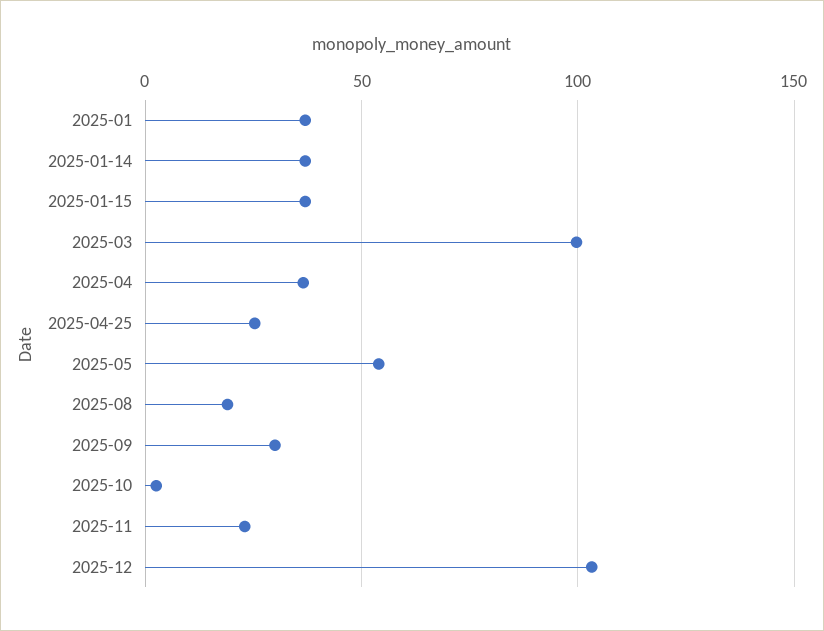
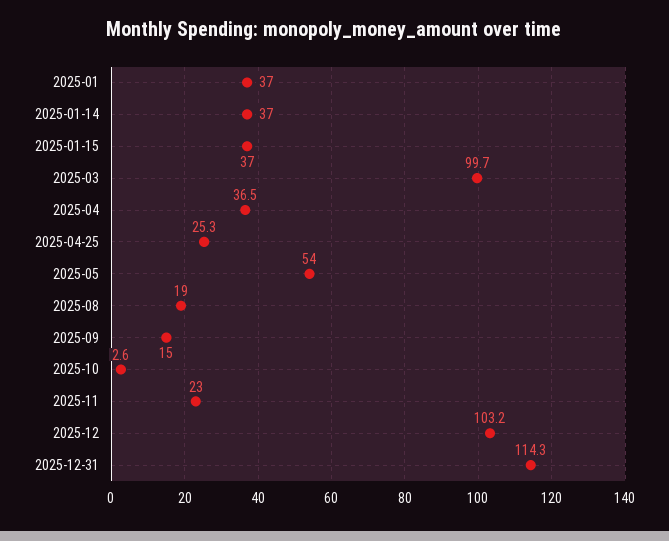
2025-09: 30 -> 15
2025-12-31: none -> 114.3

